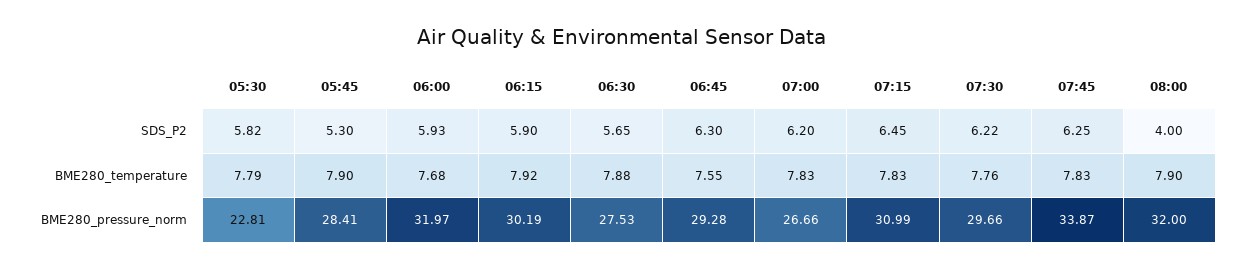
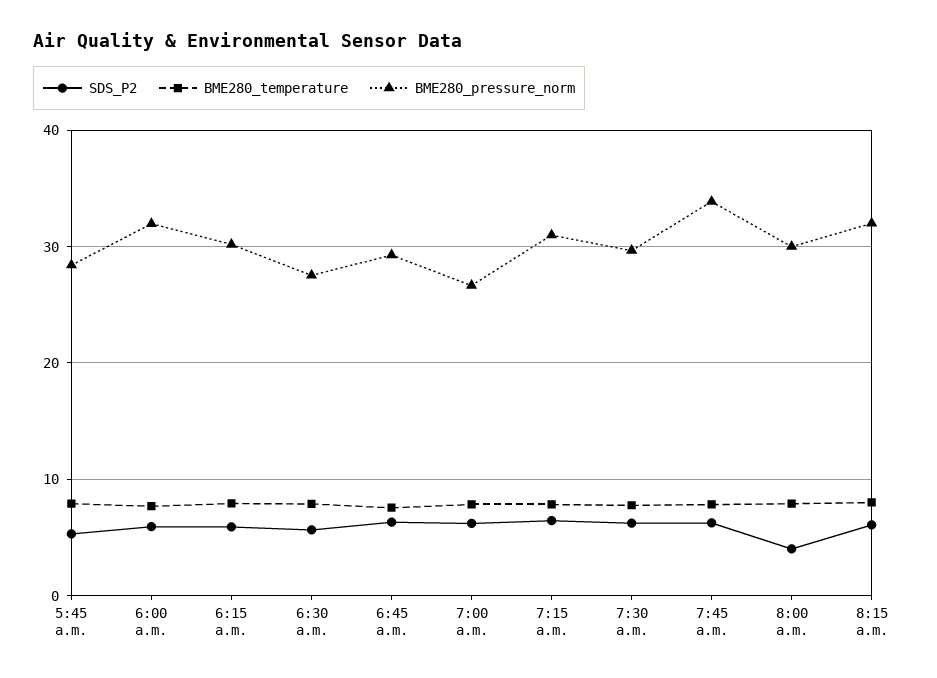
SDS_P2, 05:30: 5.82 -> none
BME280_temperature, 05:30: 7.79 -> none
BME280_pressure_norm, 05:30: 22.81 -> none
BME280_pressure_norm, 08:00: 32 -> 30
SDS_P2, 8:15 a.m.: none -> 6
BME280_temperature, 8:15 a.m.: none -> 8
BME280_pressure_norm, 8:15 a.m.: none -> 32

